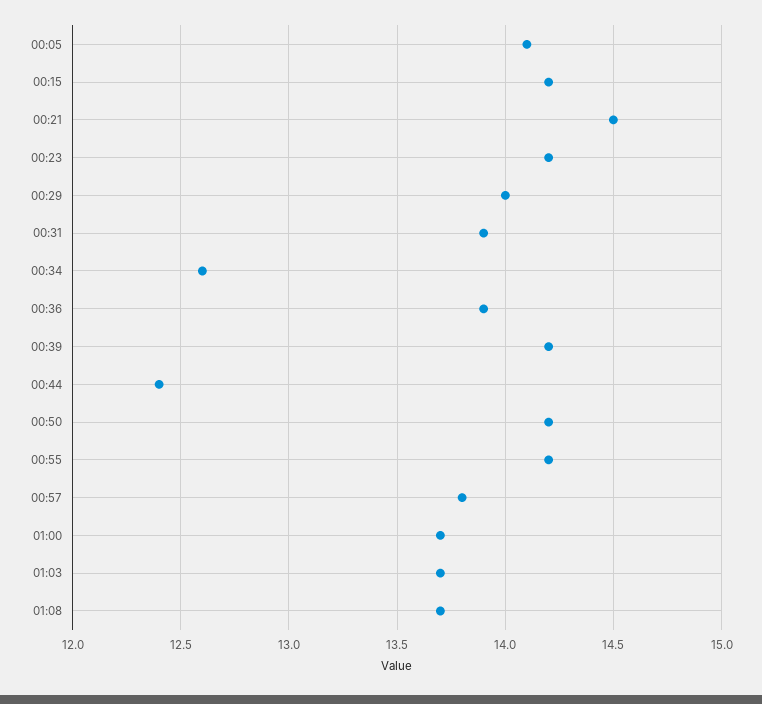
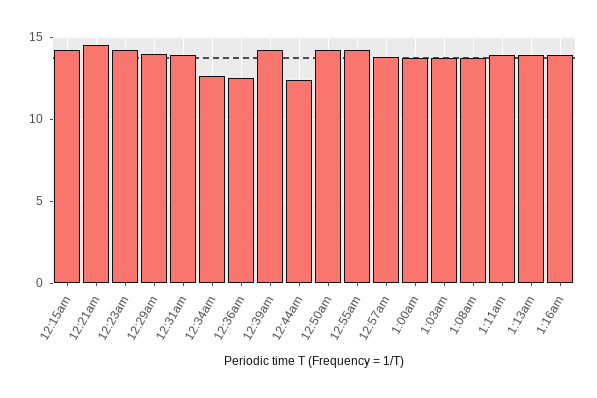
00:05: 14.1 -> none
00:36: 13.9 -> 12.5
1:11am: none -> 14
1:13am: none -> 14
1:16am: none -> 14

